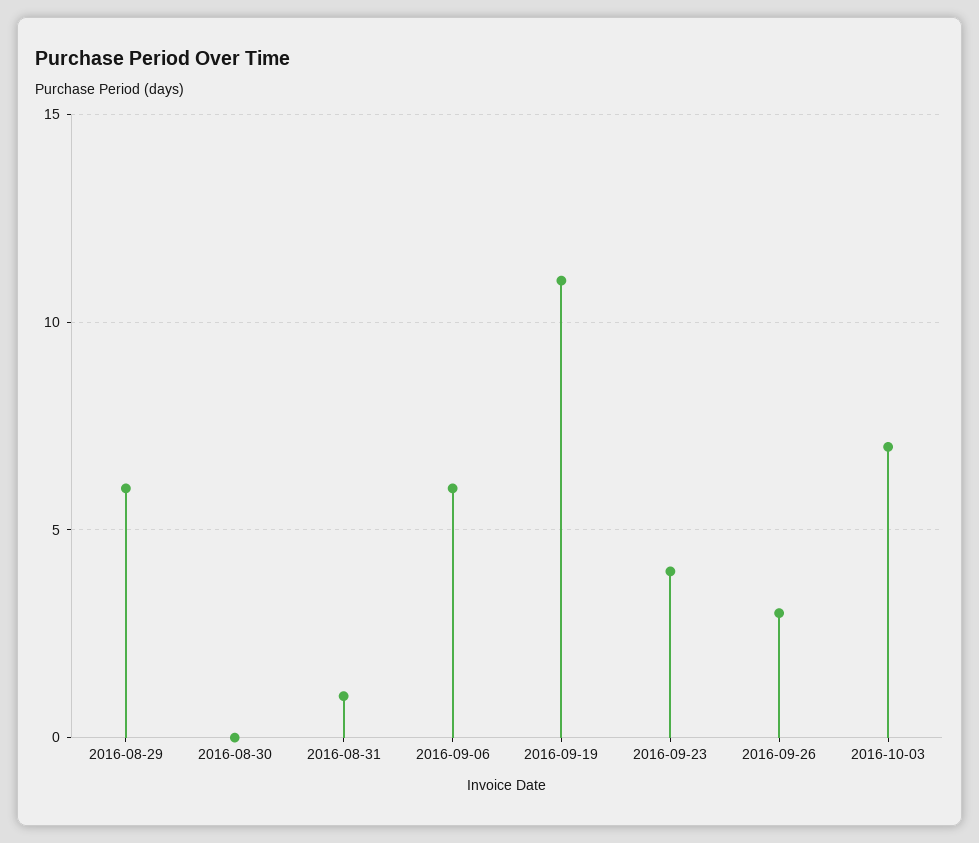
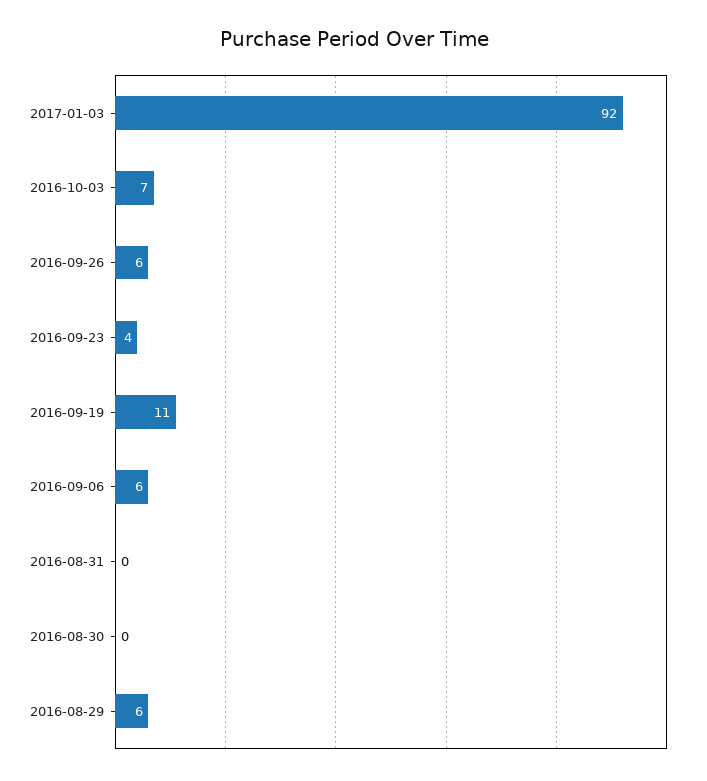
2016-08-31: 1 -> 0
2016-09-26: 3 -> 6
2017-01-03: none -> 92

